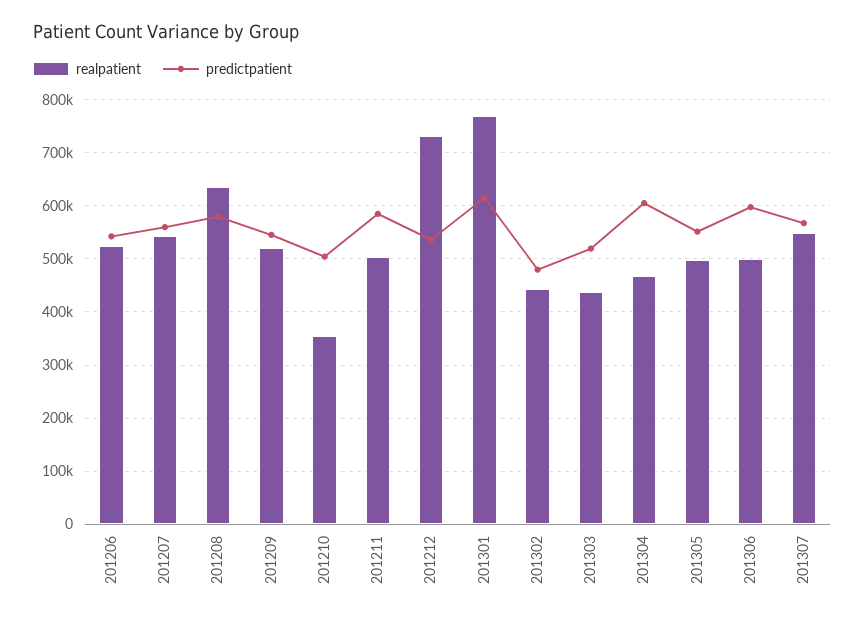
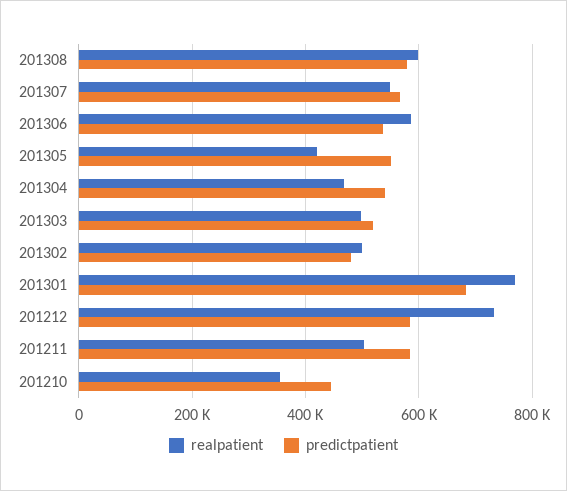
realpatient, 201206: 520000 -> none
predictpatient, 201206: 540000 -> none
realpatient, 201207: 540000 -> none
predictpatient, 201207: 560000 -> none
realpatient, 201208: 640000 -> none
predictpatient, 201208: 580000 -> none
realpatient, 201209: 520000 -> none
predictpatient, 201209: 540000 -> none
predictpatient, 201210: 500000 -> 440000
predictpatient, 201212: 540000 -> 580000
predictpatient, 201301: 620000 -> 680000
realpatient, 201302: 440000 -> 500000
realpatient, 201303: 440000 -> 500000
predictpatient, 201304: 600000 -> 540000
realpatient, 201305: 500000 -> 420000
realpatient, 201306: 500000 -> 580000
predictpatient, 201306: 600000 -> 540000
realpatient, 201308: none -> 600000
predictpatient, 201308: none -> 580000

